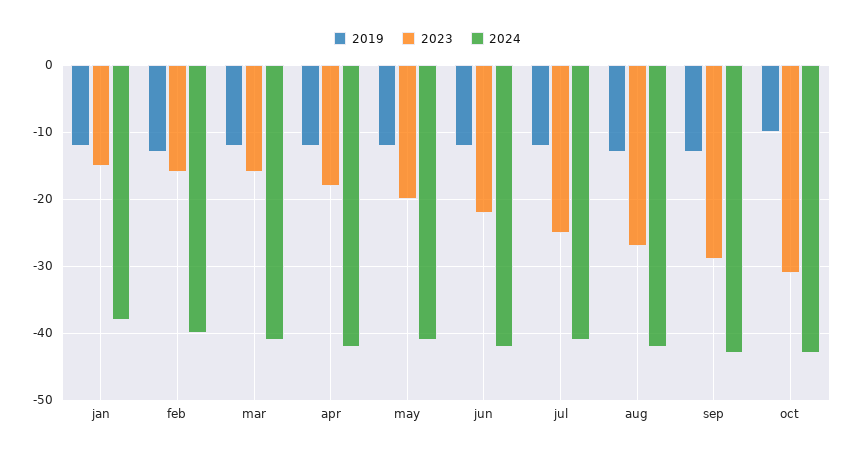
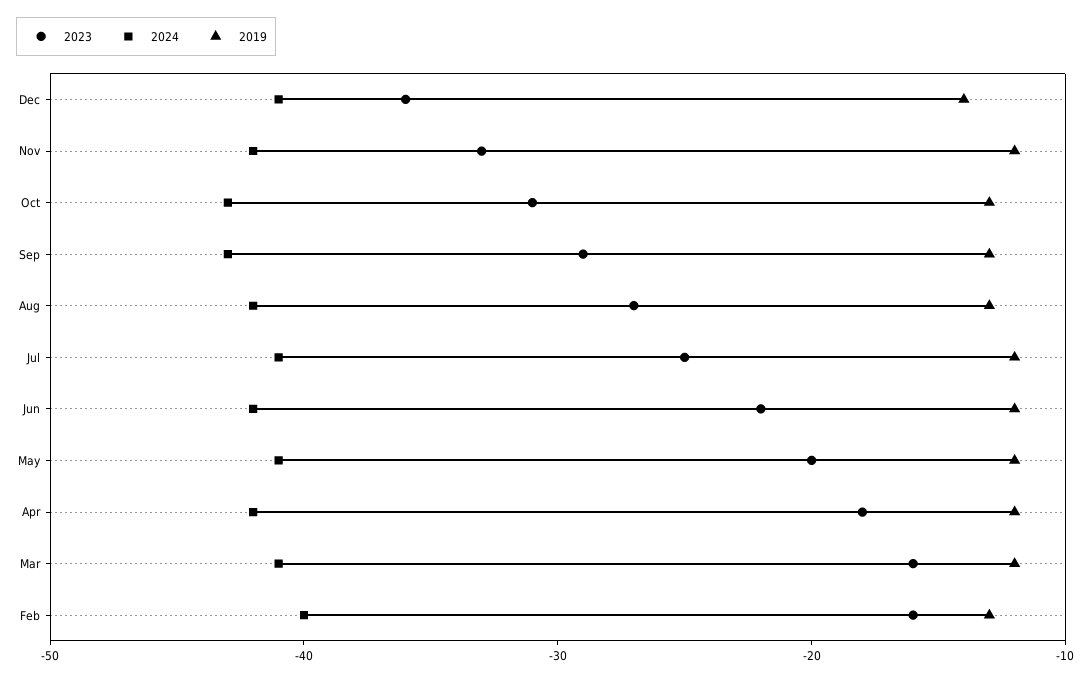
2019, jan: -12 -> none
2023, jan: -15 -> none
2024, jan: -38 -> none
2019, oct: -10 -> -13
2023, Dec: none -> -36
2024, Dec: none -> -41
2019, Dec: none -> -14
2023, Nov: none -> -33
2024, Nov: none -> -42
2019, Nov: none -> -12

